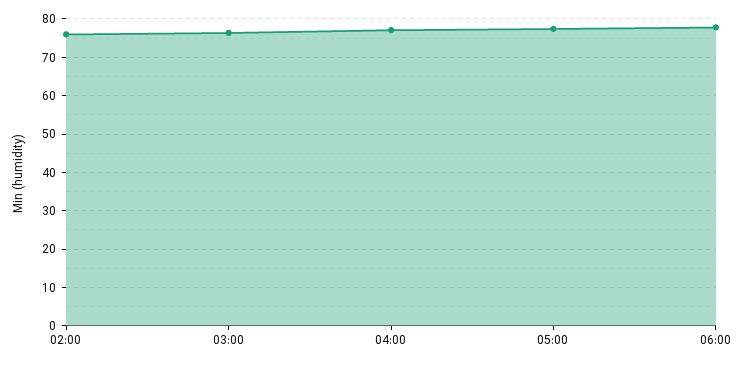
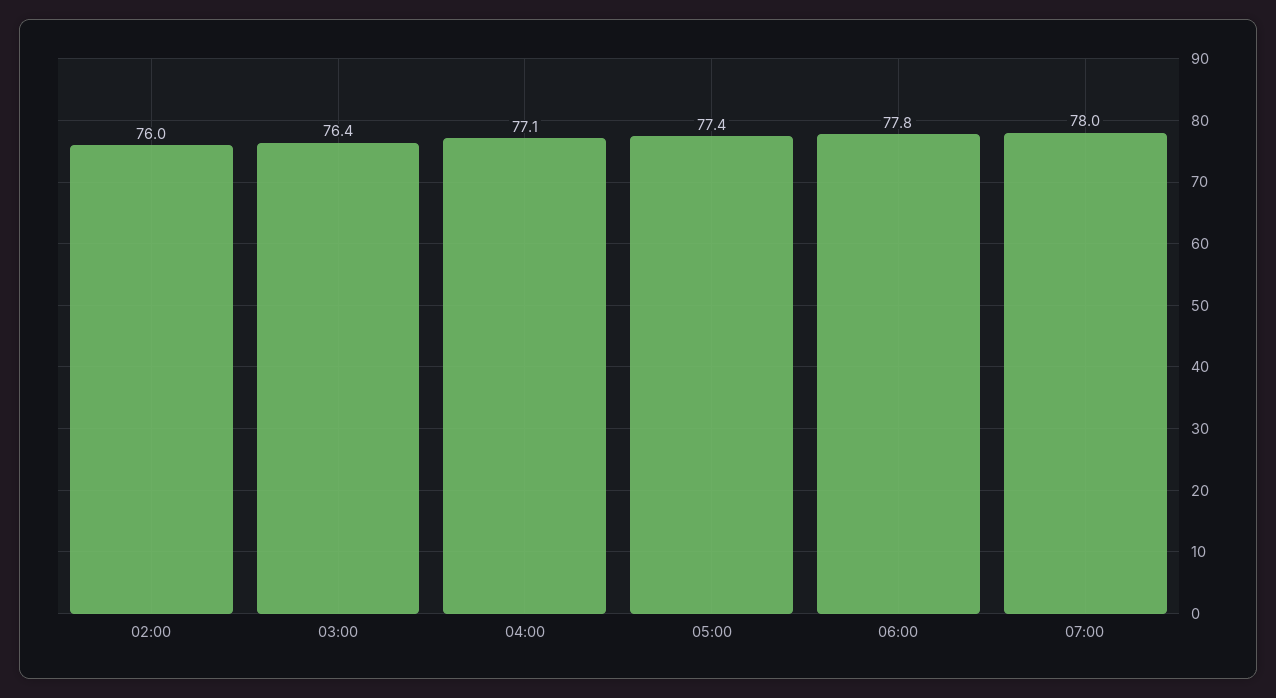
07:00: none -> 78

